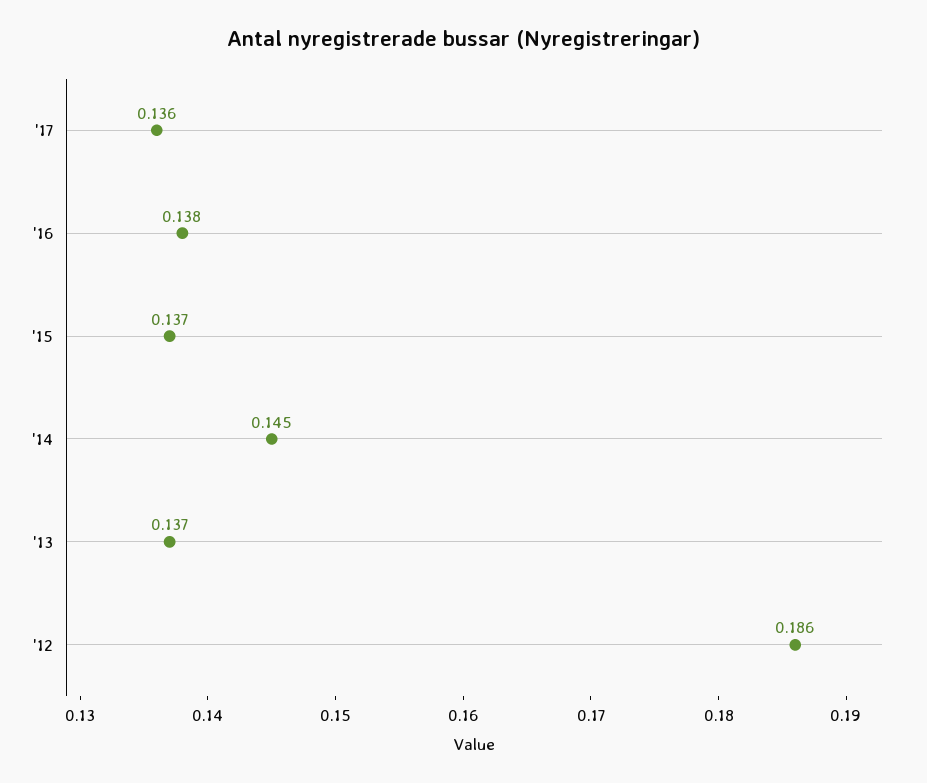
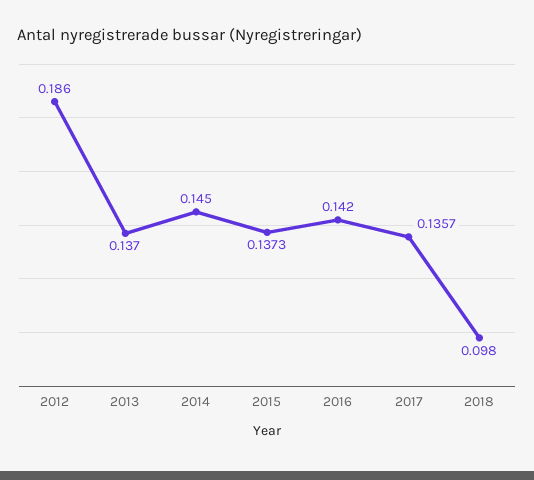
'16: 0.138 -> 0.142
2018: none -> 0.098

